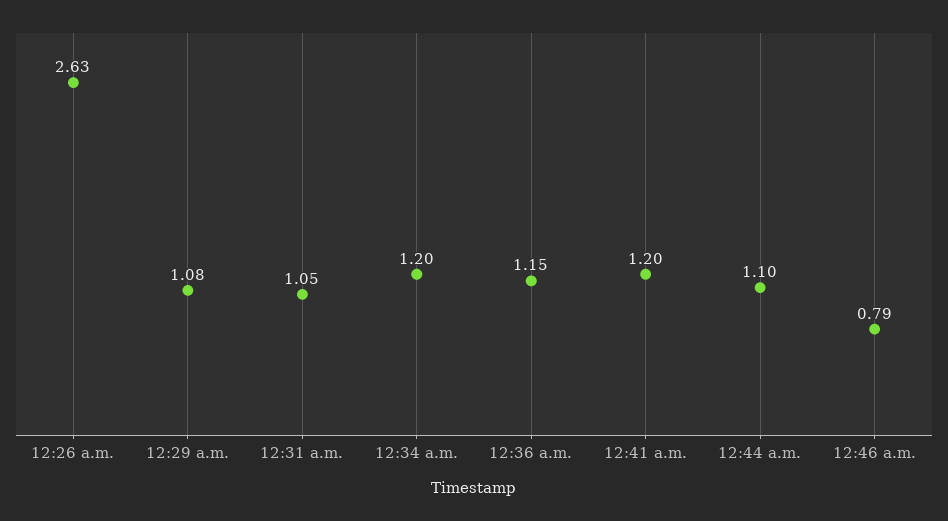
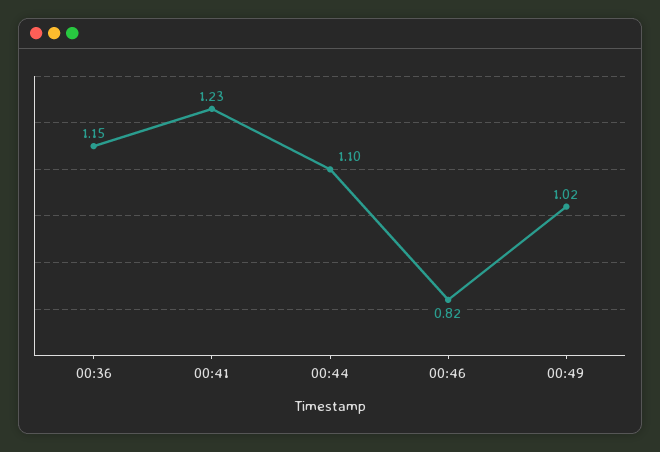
12:26 a.m.: 2.63 -> none
12:29 a.m.: 1.08 -> none
12:31 a.m.: 1.05 -> none
12:34 a.m.: 1.2 -> none
12:41 a.m.: 1.2 -> 1.23
12:46 a.m.: 0.79 -> 0.82
00:49: none -> 1.02

